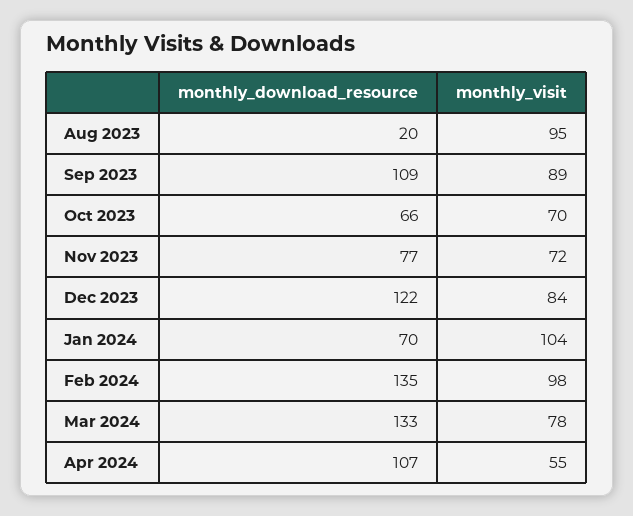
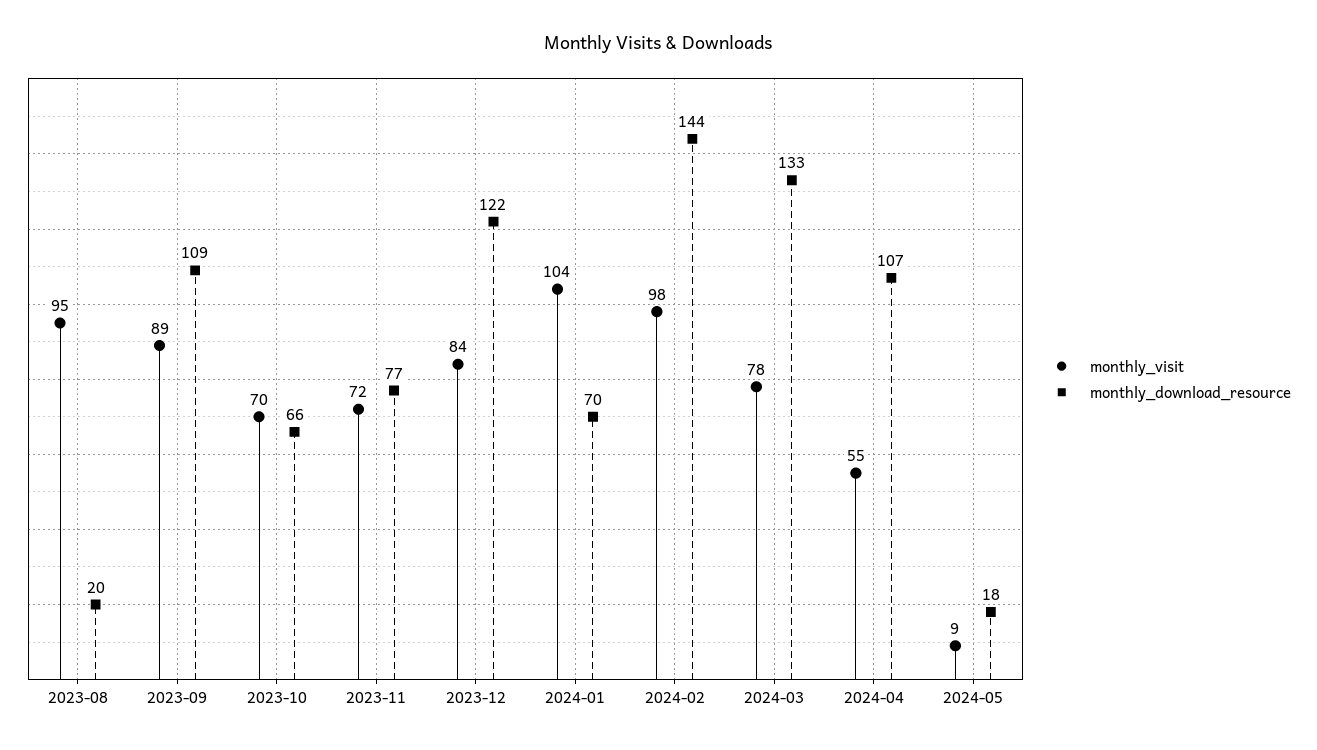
monthly_download_resource, Feb 2024: 135 -> 144
monthly_visit, 2024-05: none -> 9
monthly_download_resource, 2024-05: none -> 18

